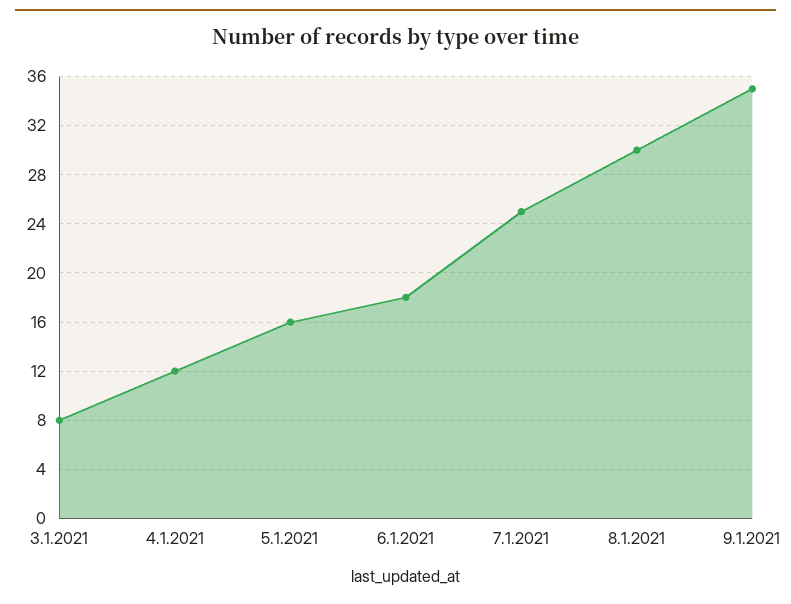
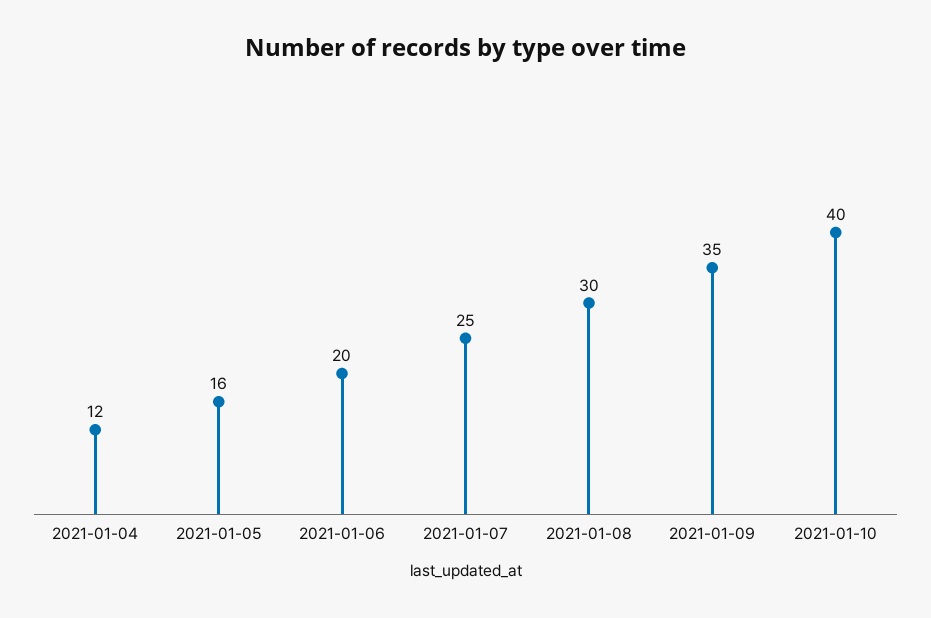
3.1.2021: 8 -> none
6.1.2021: 18 -> 20
2021-01-10: none -> 40

